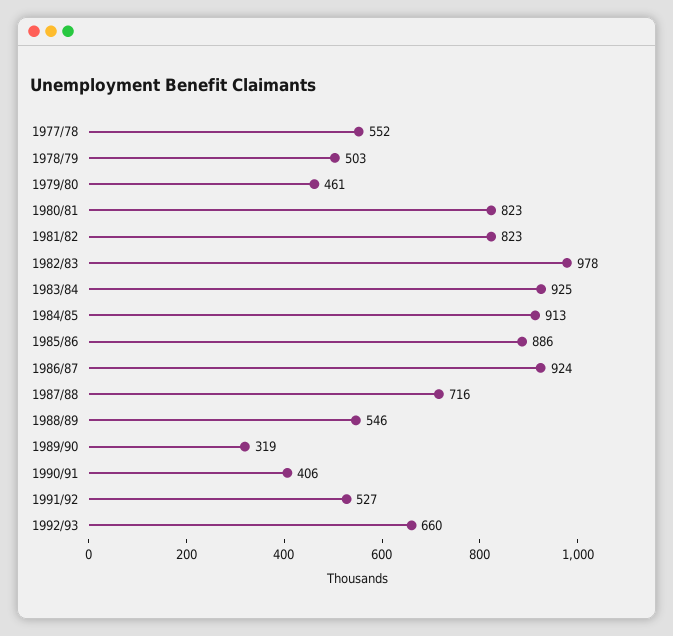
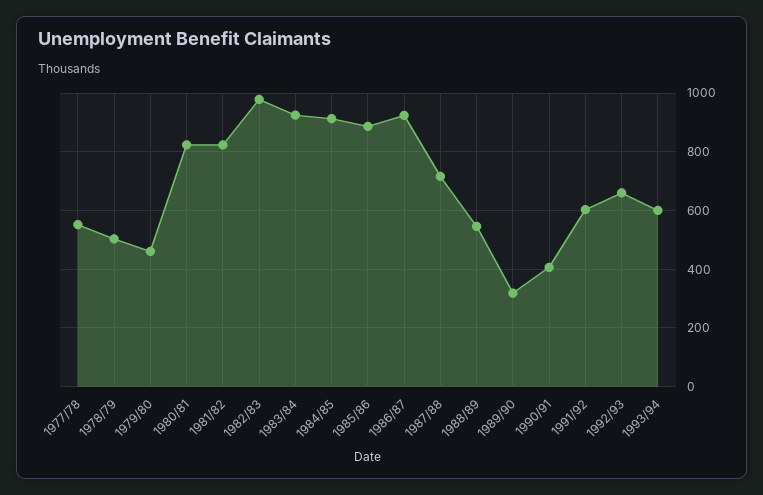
1991/92: 527 -> 600
1993/94: none -> 600

